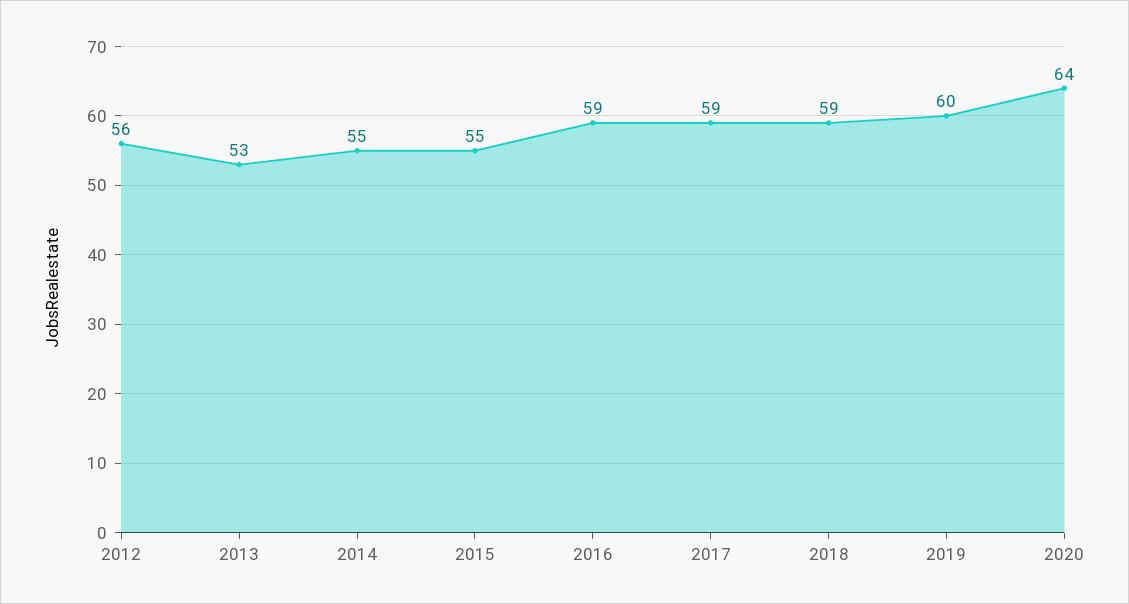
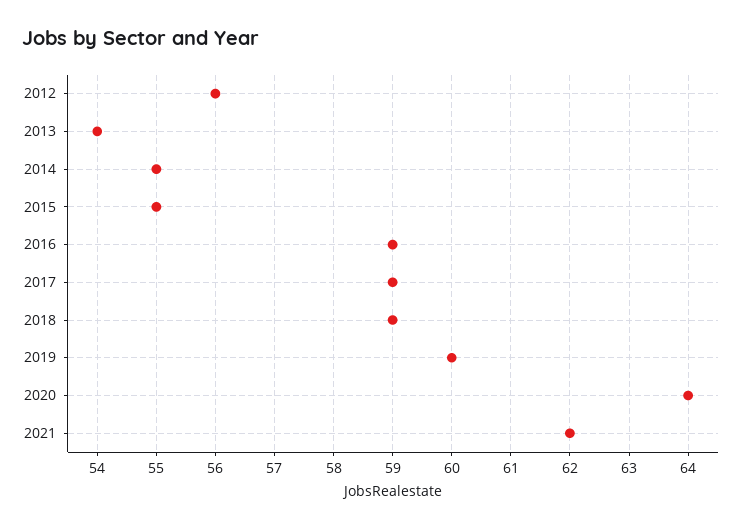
2013: 53 -> 54
2021: none -> 62

